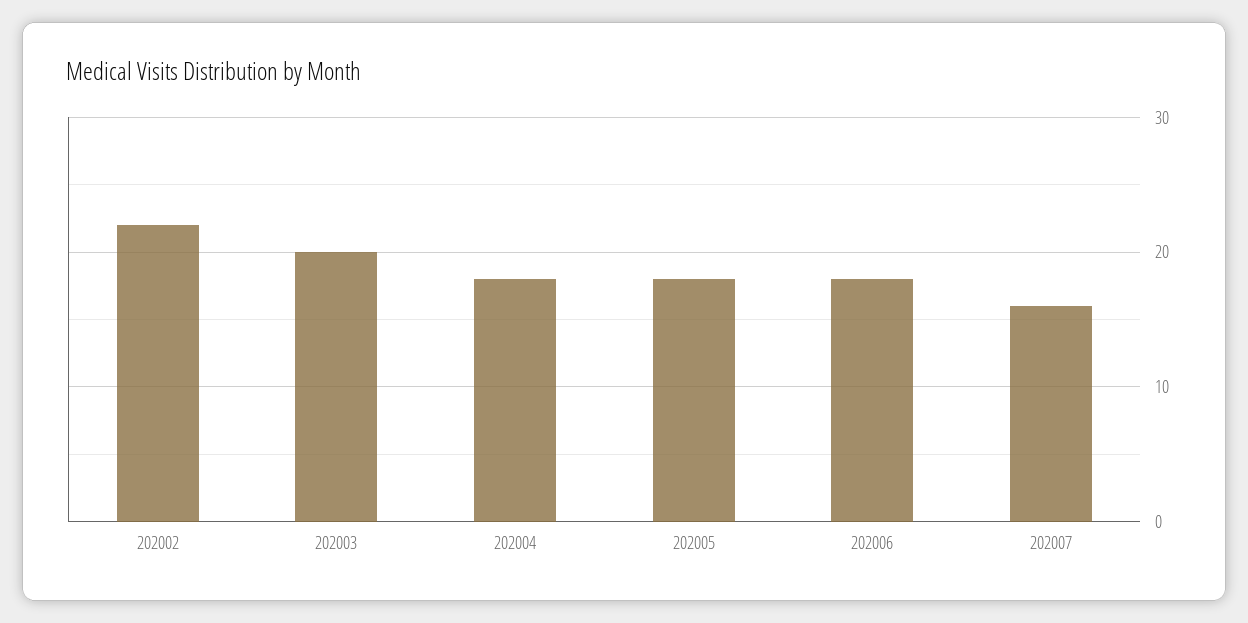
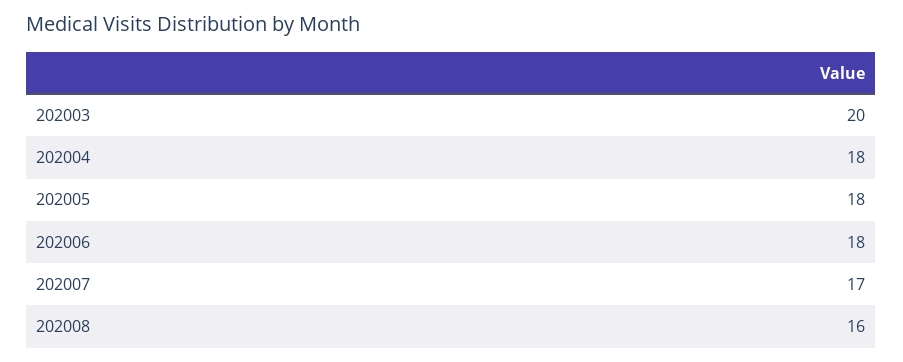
202002: 22 -> none
202007: 16 -> 17
202008: none -> 16

